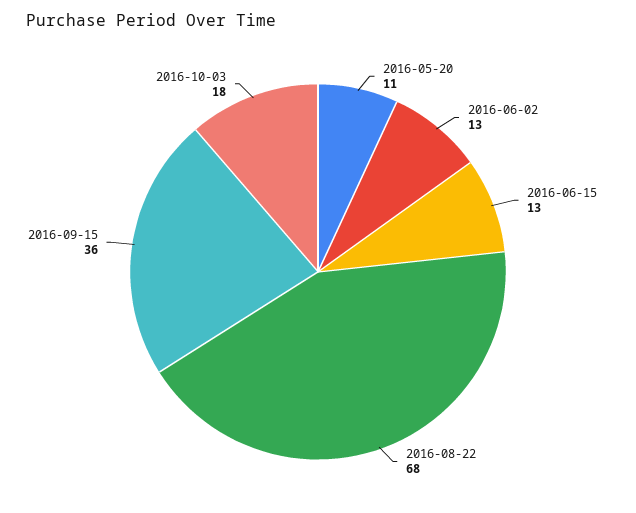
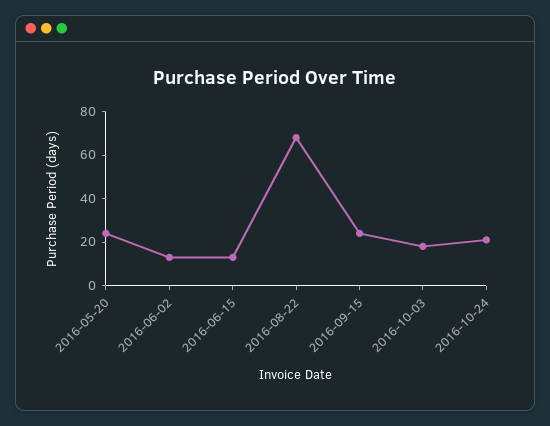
2016-05-20: 11 -> 25
2016-09-15: 36 -> 25
2016-10-24: none -> 20

